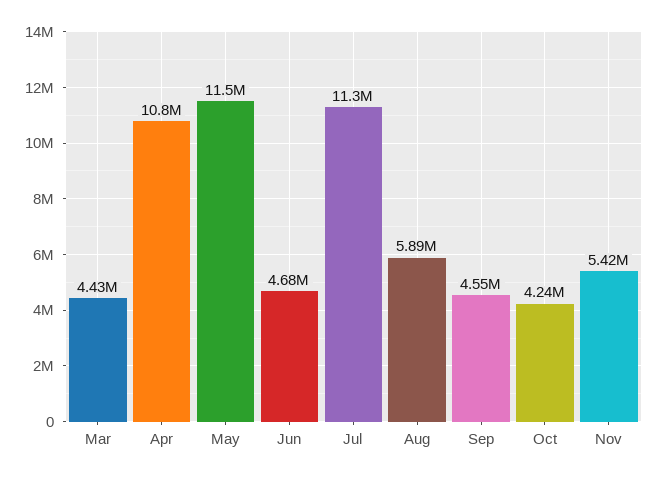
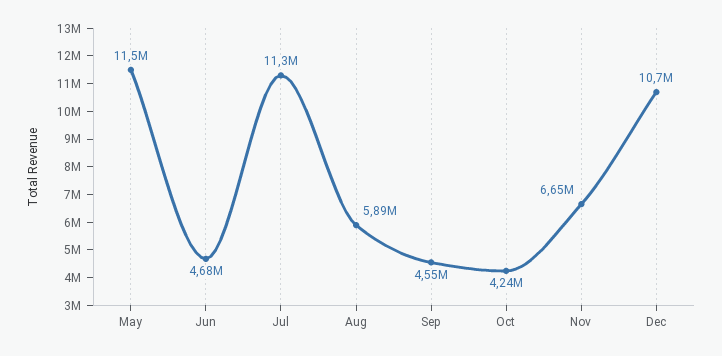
Mar: 4430000 -> none
Apr: 10800000 -> none
Nov: 5420000 -> 6650000
Dec: none -> 10700000

